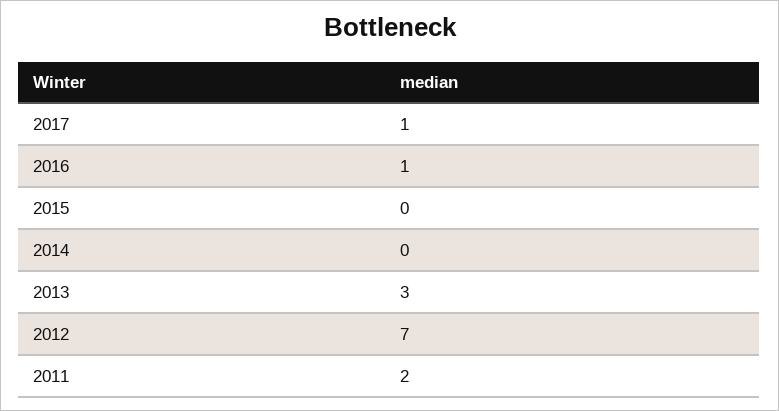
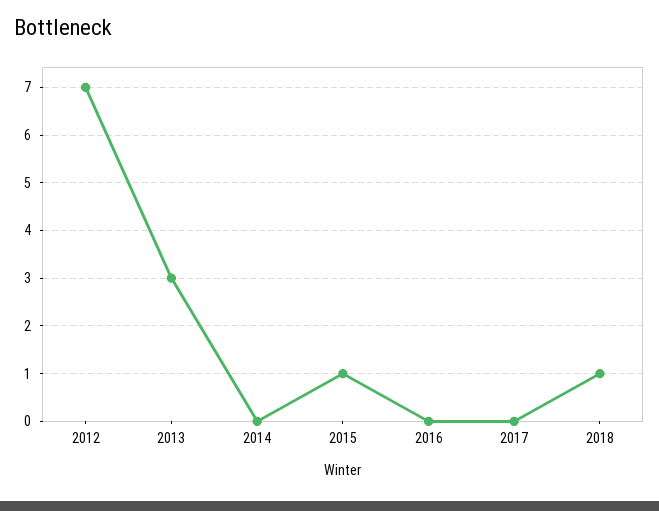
2017: 1 -> 0
2016: 1 -> 0
2015: 0 -> 1
2011: 2 -> none
2018: none -> 1

